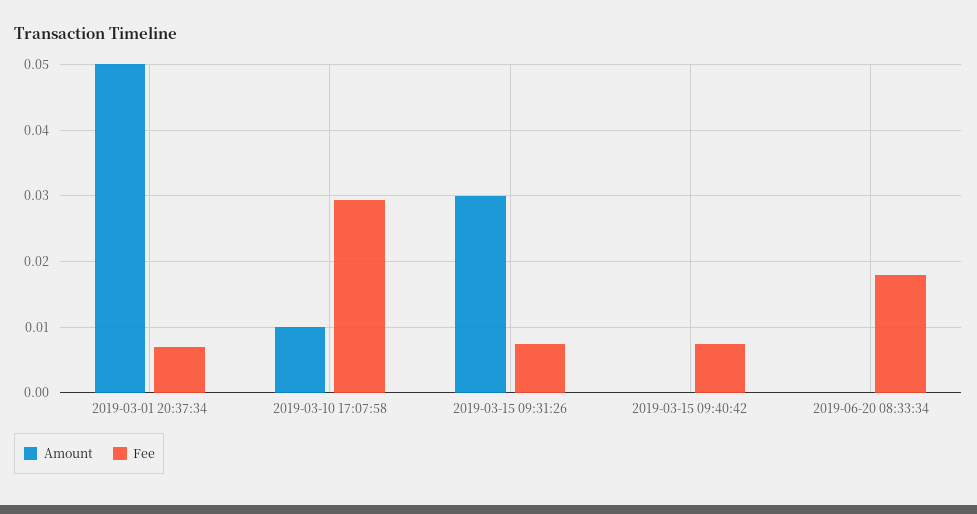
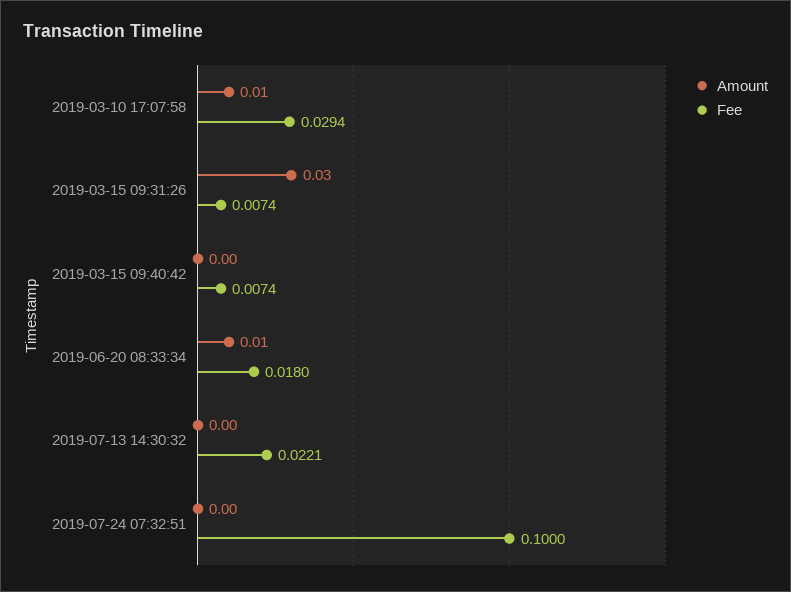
Amount, 2019-03-01 20:37:34: 0.05 -> none
Fee, 2019-03-01 20:37:34: 0.007 -> none
Amount, 2019-06-20 08:33:34: 0 -> 0.01
Amount, 2019-07-13 14:30:32: none -> 0
Fee, 2019-07-13 14:30:32: none -> 0.0221
Amount, 2019-07-24 07:32:51: none -> 0
Fee, 2019-07-24 07:32:51: none -> 0.1

